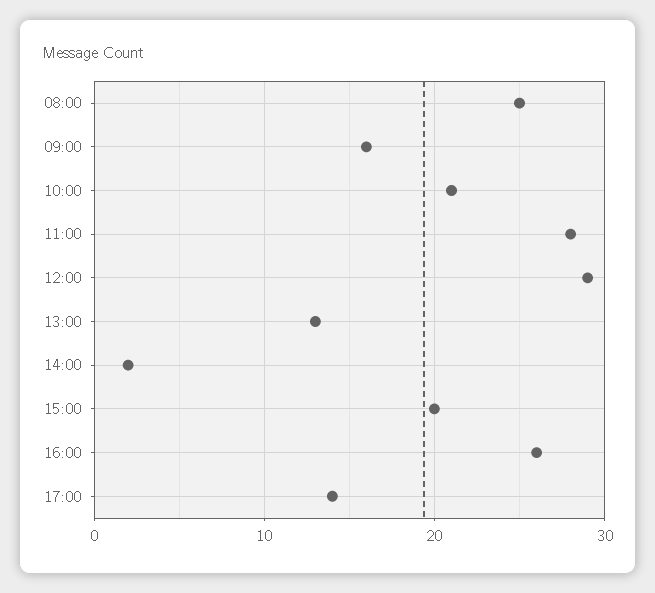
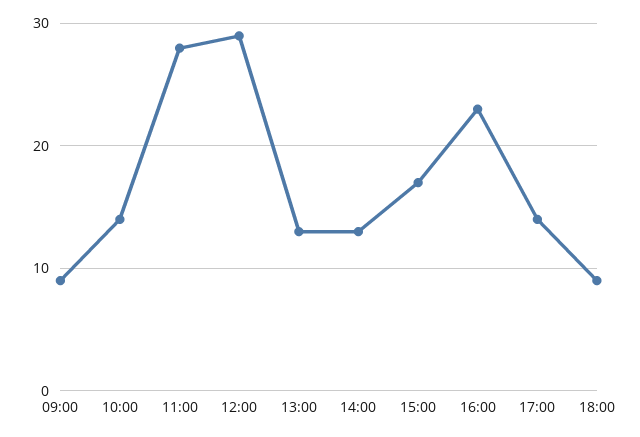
08:00: 25 -> none
09:00: 16 -> 9
10:00: 21 -> 14
14:00: 2 -> 13
15:00: 20 -> 17
16:00: 26 -> 23
18:00: none -> 9

